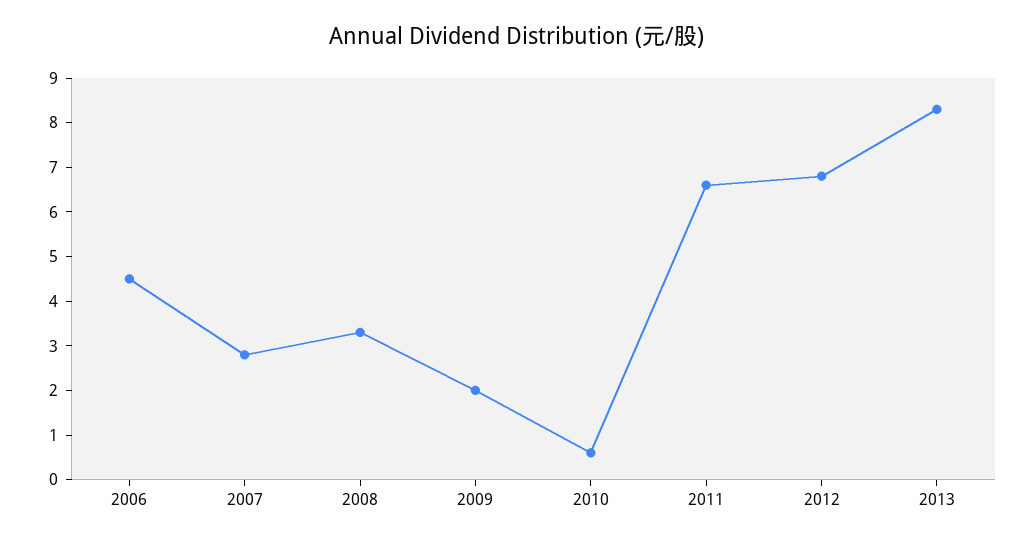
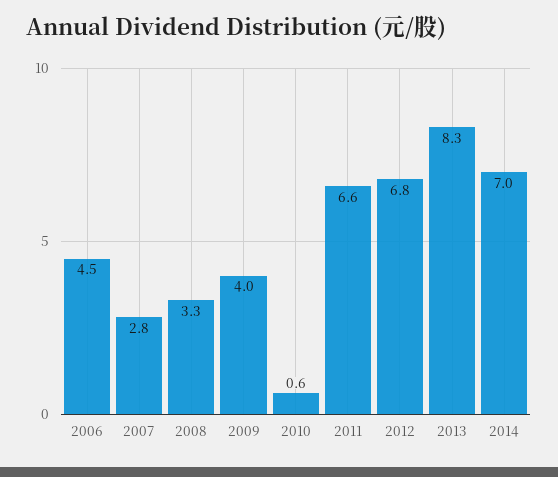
2009: 2 -> 4
2014: none -> 7

